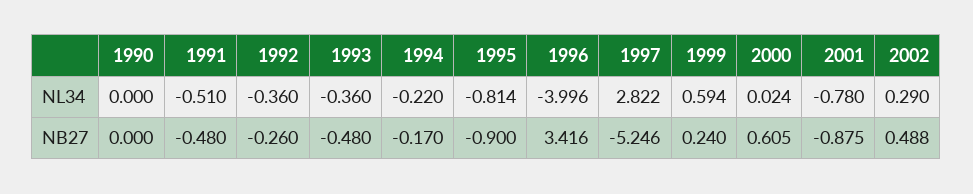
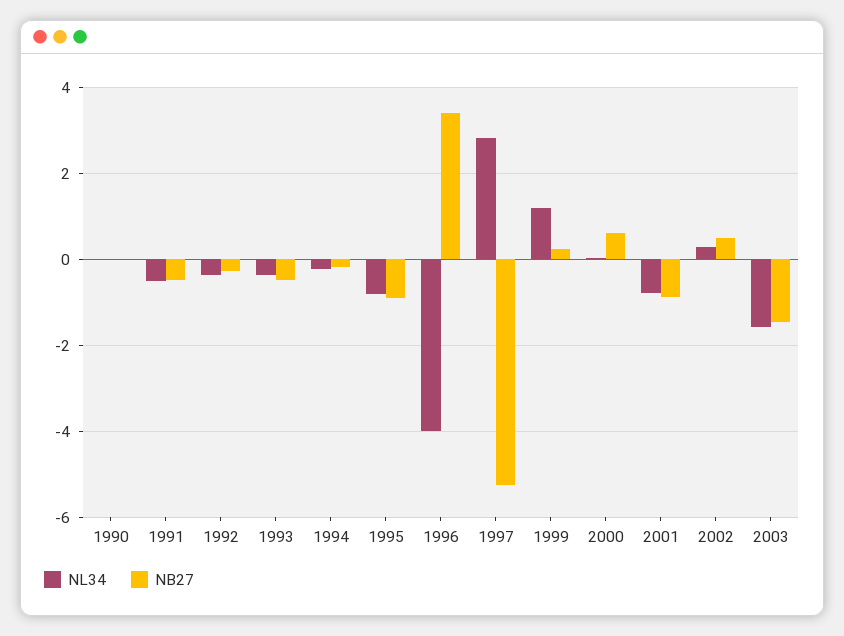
NL34, 1999: 0.594 -> 1.2
NL34, 2003: none -> -1.6
NB27, 2003: none -> -1.4

